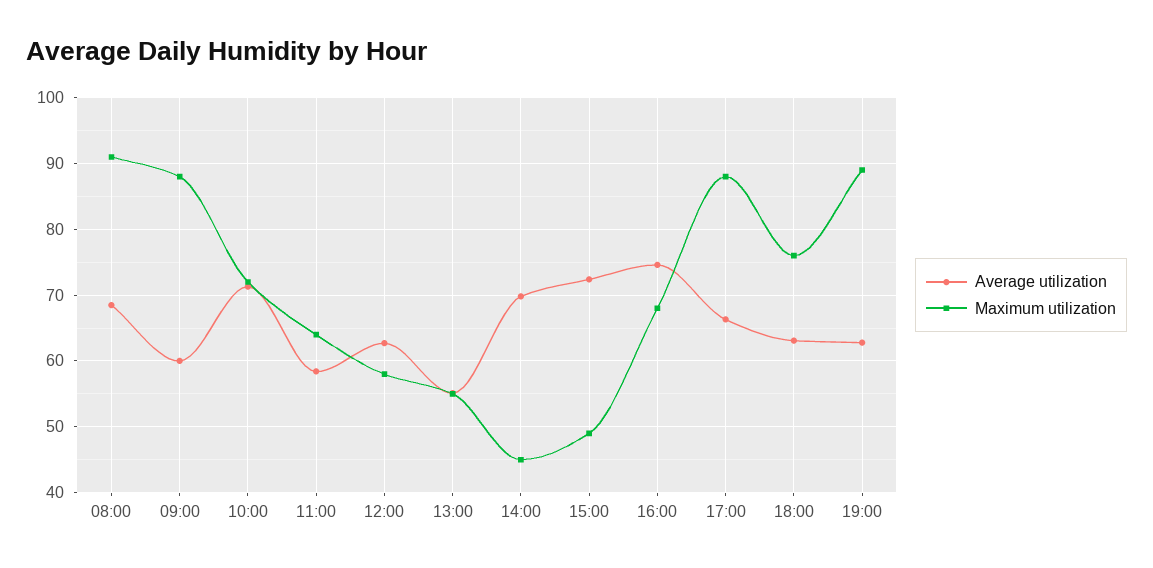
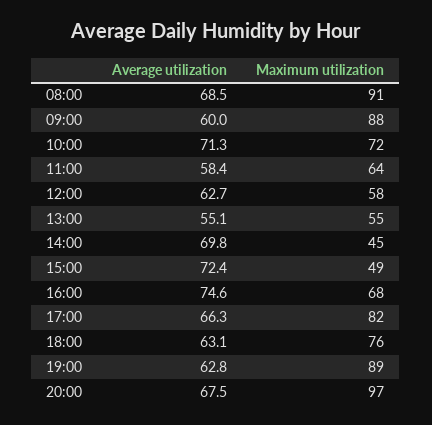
Maximum utilization, 17:00: 88 -> 82
Average utilization, 20:00: none -> 67.5
Maximum utilization, 20:00: none -> 97

